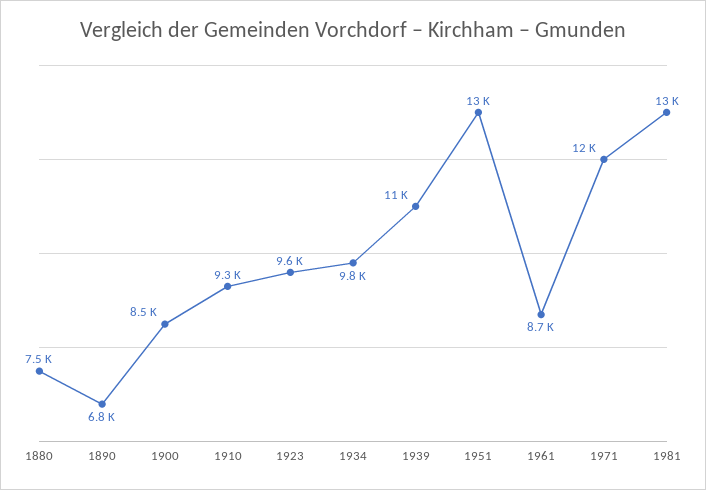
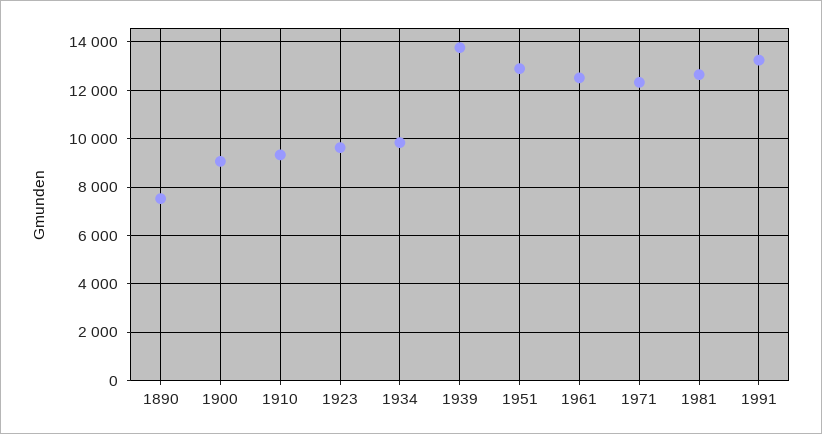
1880: 7500 -> none
1890: 6800 -> 7500
1900: 8500 -> 9000
1939: 11000 -> 13750
1961: 8700 -> 12500
1991: none -> 13250

